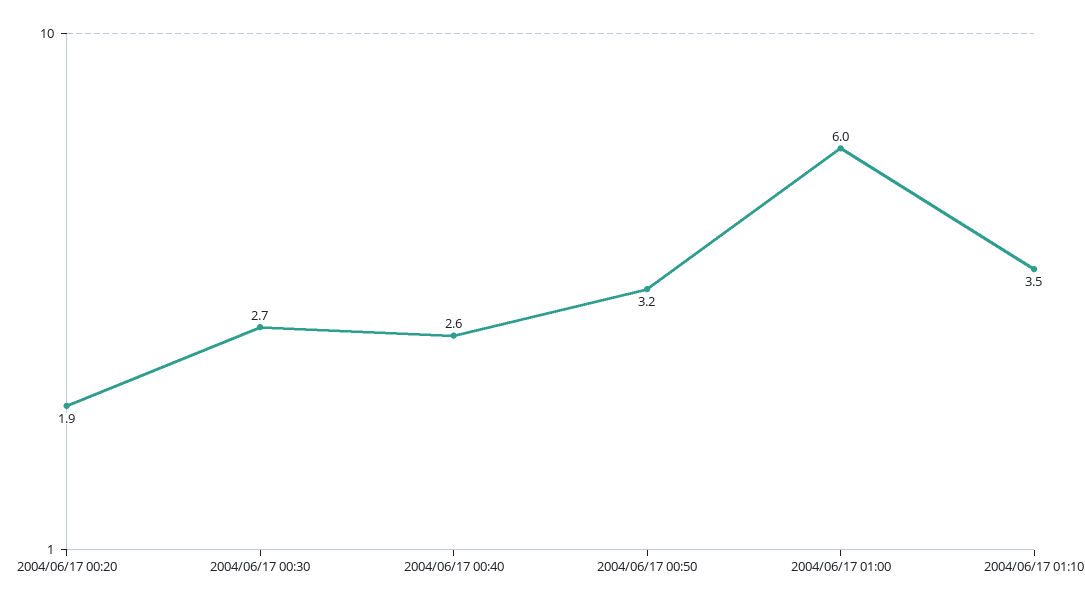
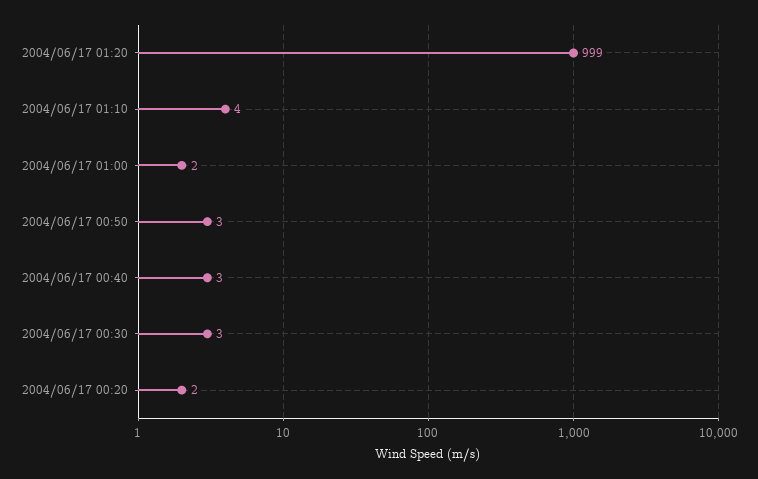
2004/06/17 01:00: 6 -> 2
2004/06/17 01:20: none -> 999

